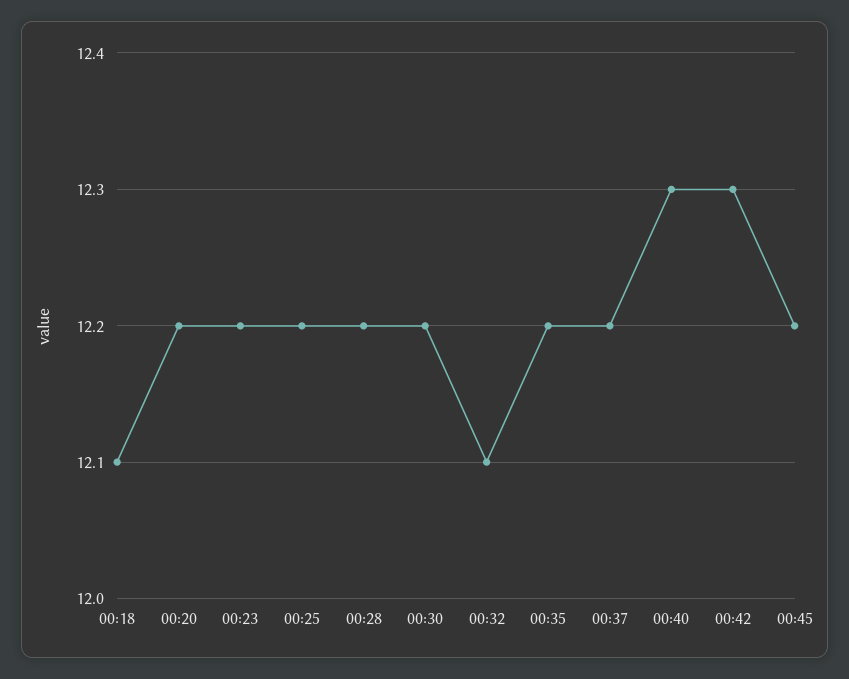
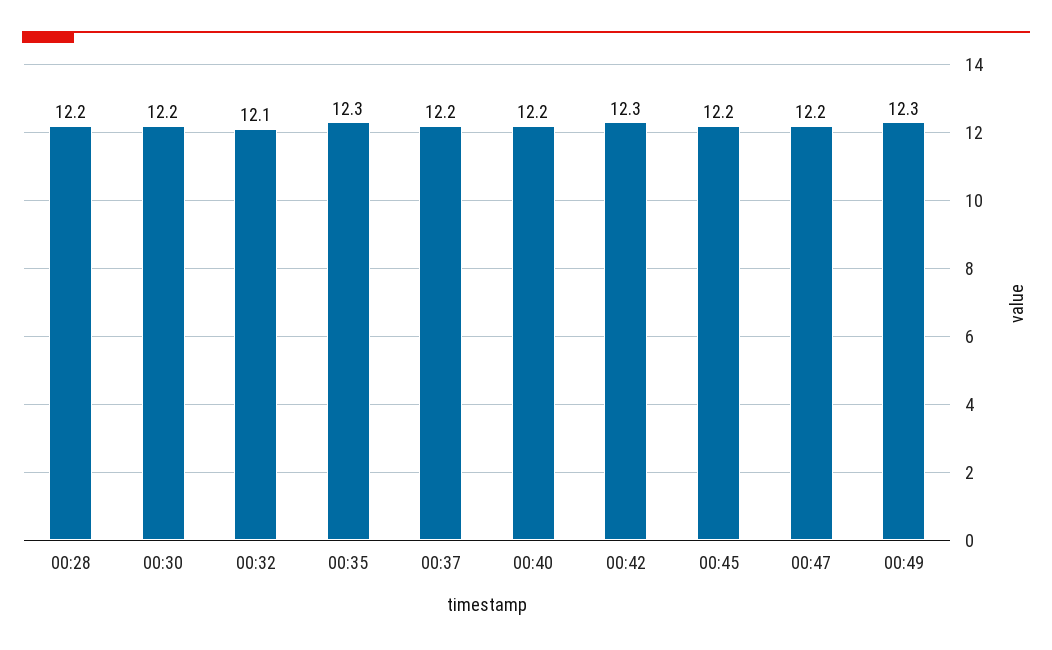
00:18: 12.1 -> none
00:20: 12.2 -> none
00:23: 12.2 -> none
00:25: 12.2 -> none
00:35: 12.2 -> 12.3
00:40: 12.3 -> 12.2
00:47: none -> 12.2
00:49: none -> 12.3

